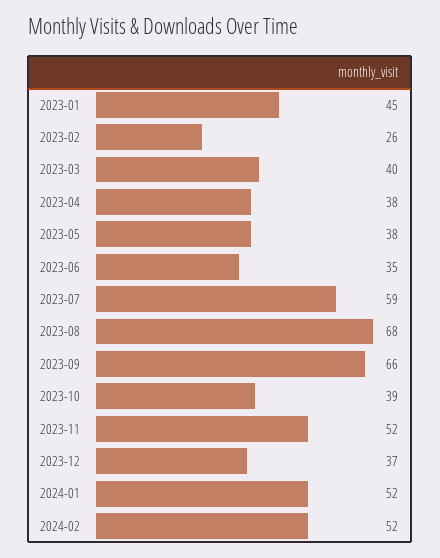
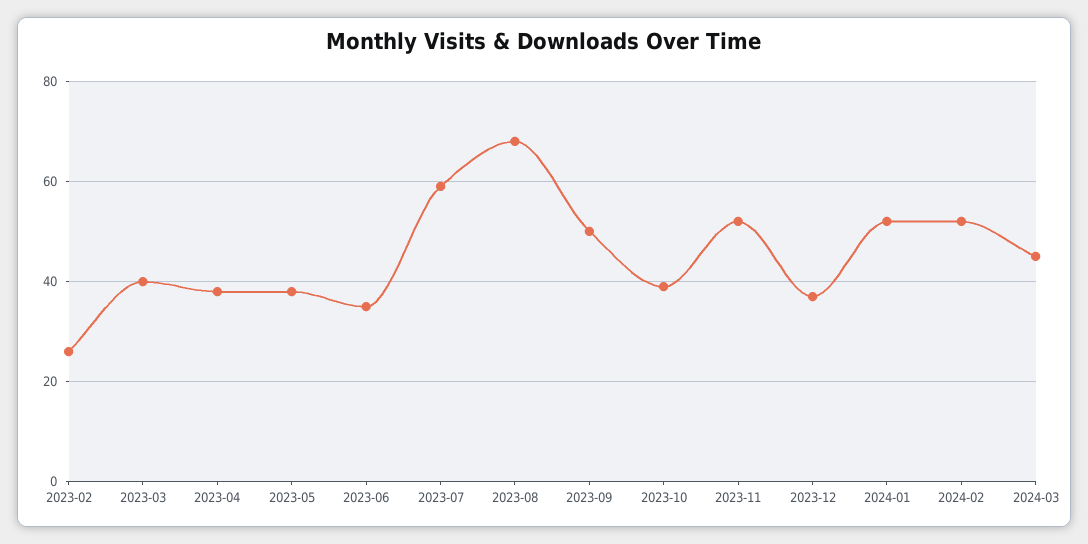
2023-01: 45 -> none
2023-09: 66 -> 50
2024-03: none -> 45

